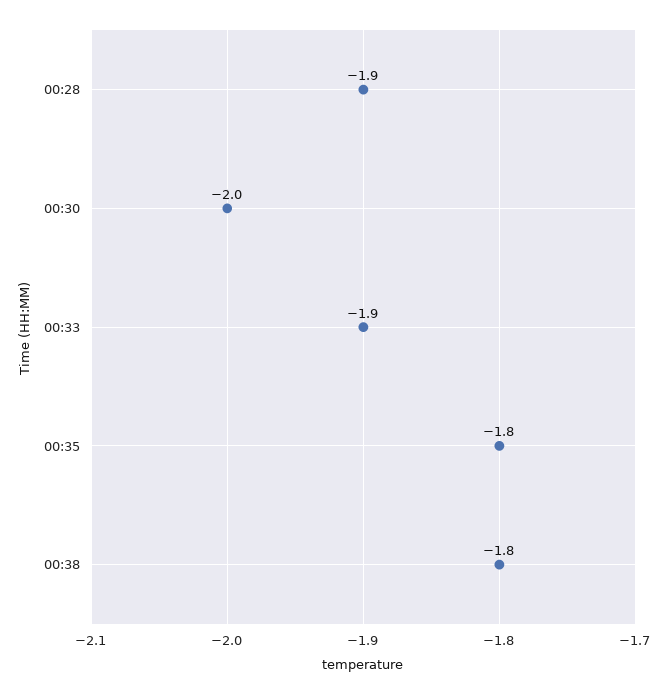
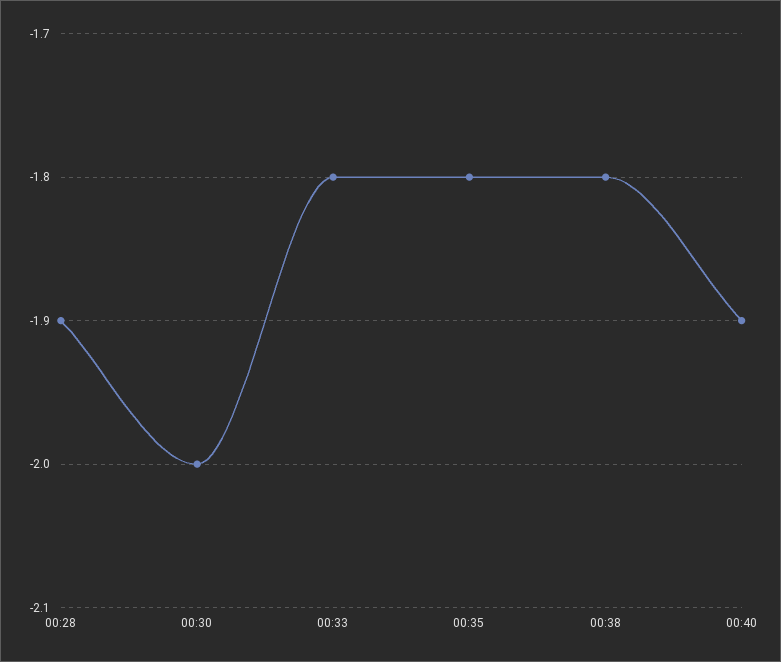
00:33: -1.9 -> -1.8
00:40: none -> -1.9

